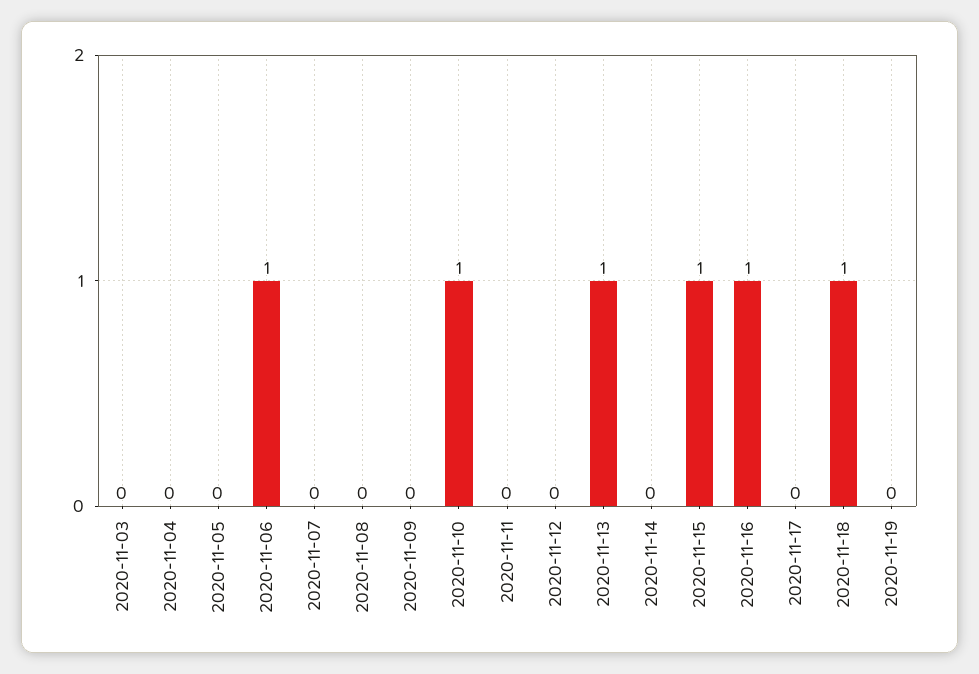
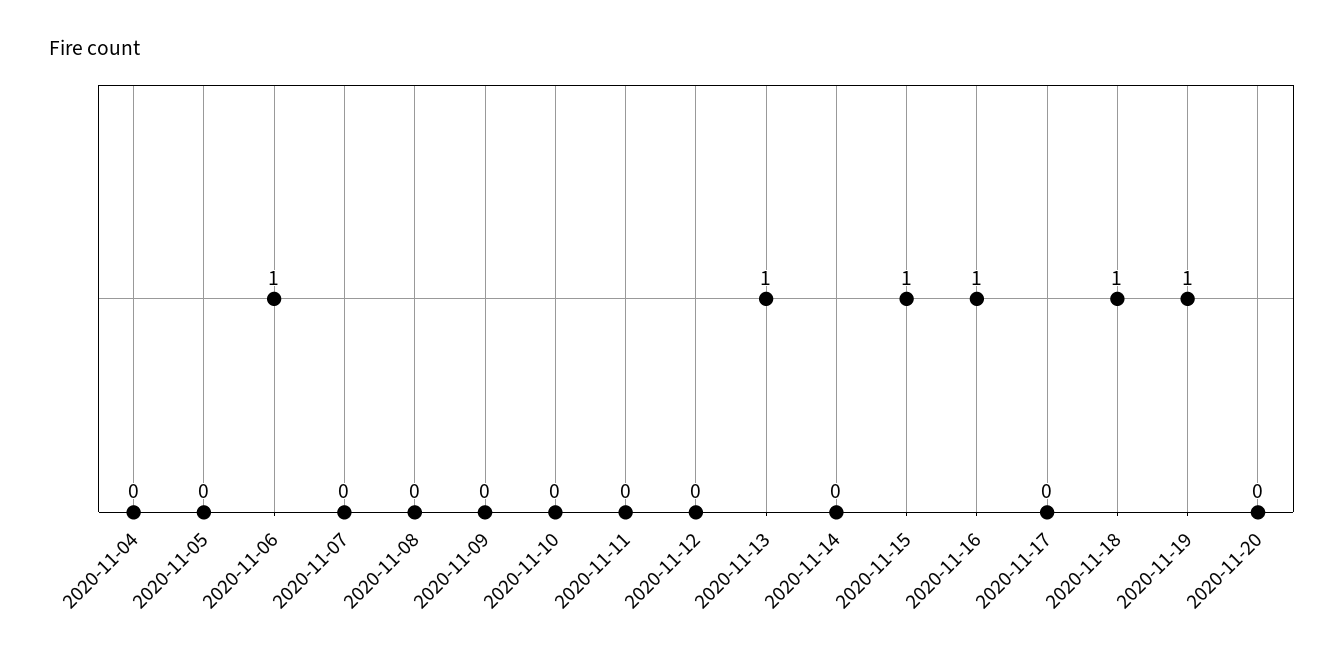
2020-11-03: 0 -> none
2020-11-10: 1 -> 0
2020-11-19: 0 -> 1
2020-11-20: none -> 0

